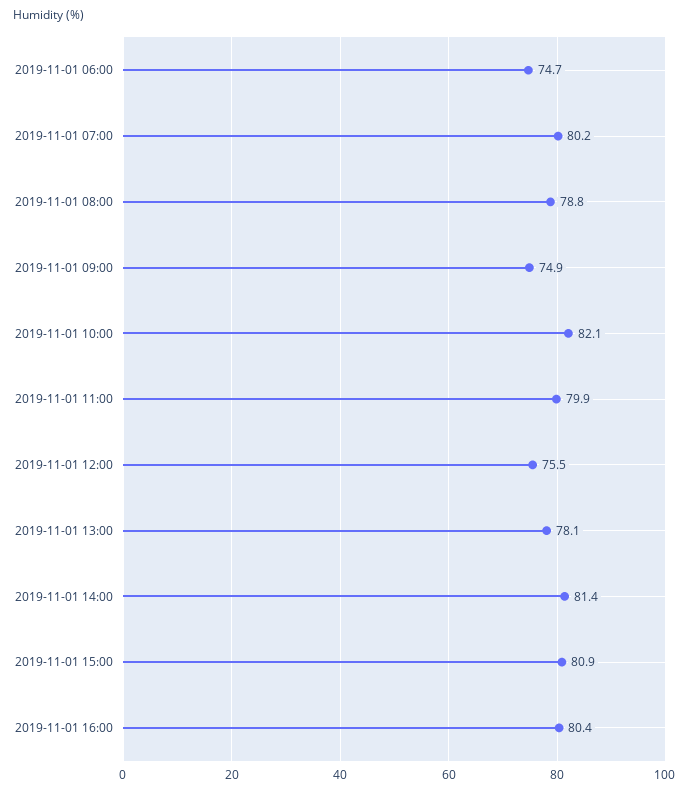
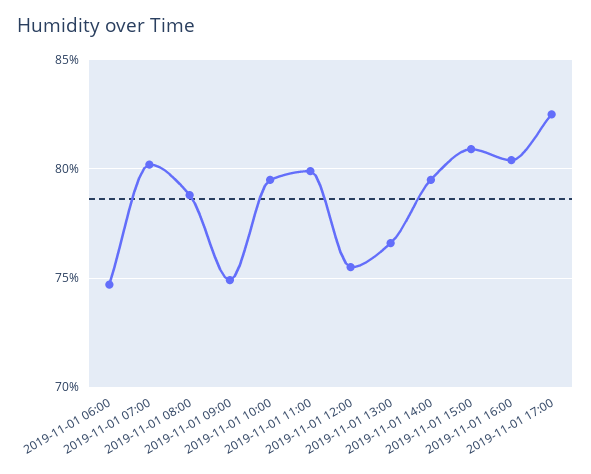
2019-11-01 10:00: 82.1 -> 79.5
2019-11-01 13:00: 78.1 -> 76.5
2019-11-01 14:00: 81.4 -> 79.5
2019-11-01 17:00: none -> 82.5

